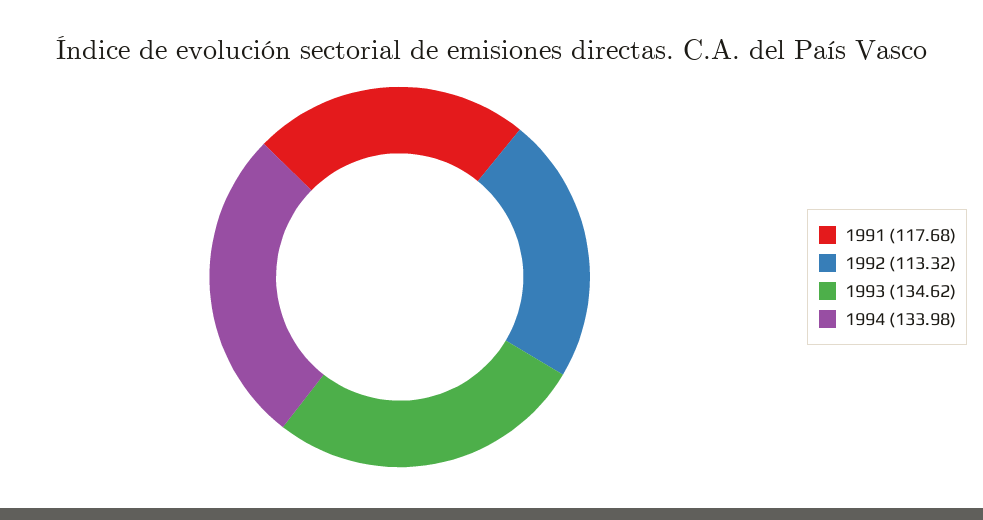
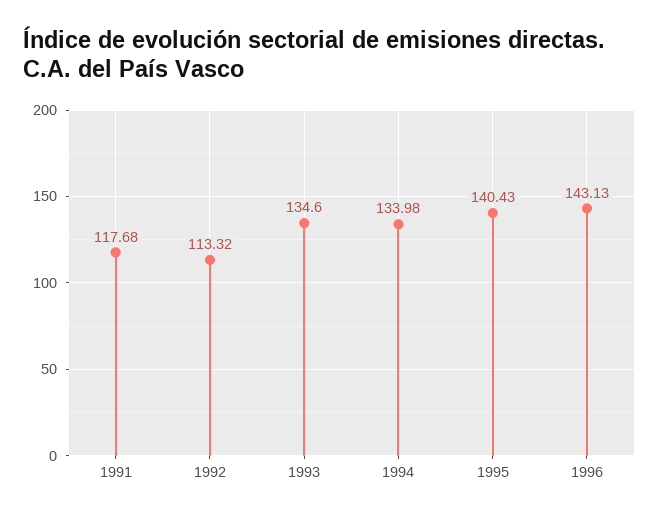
1993: 134.62 -> 134.6
1995: none -> 140.43
1996: none -> 143.13

